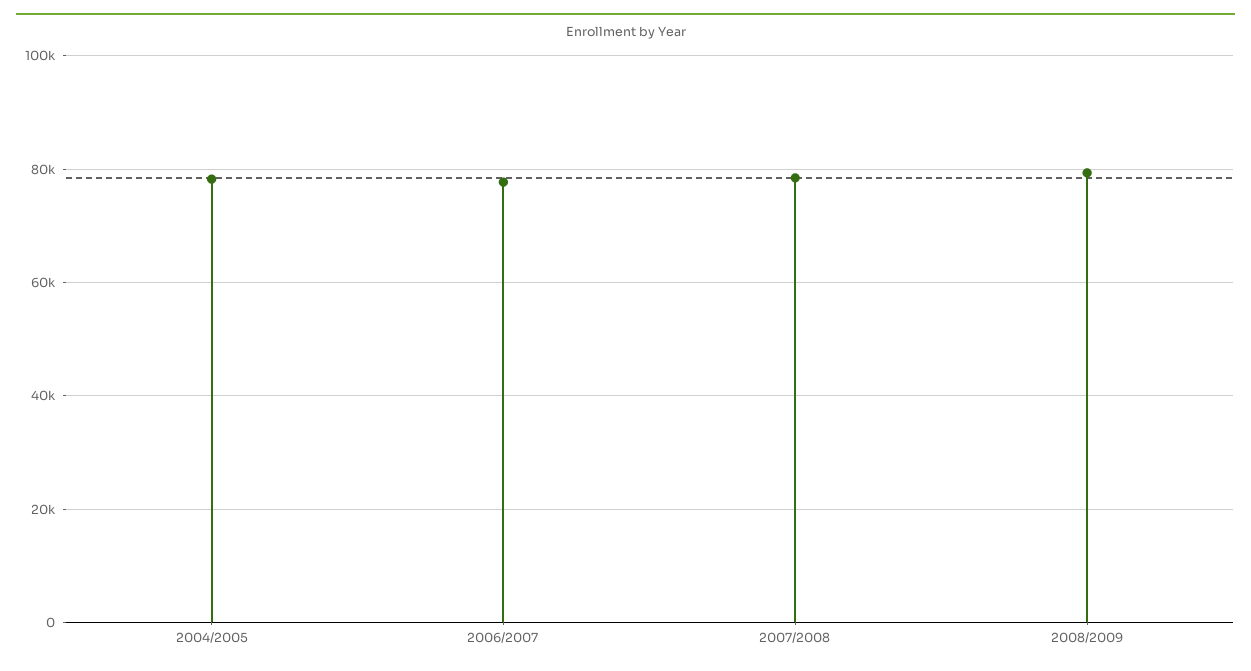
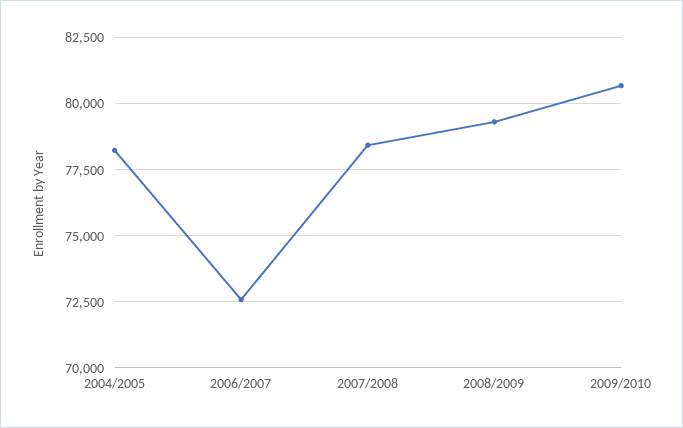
2006/2007: 78000 -> 72500
2009/2010: none -> 80750

